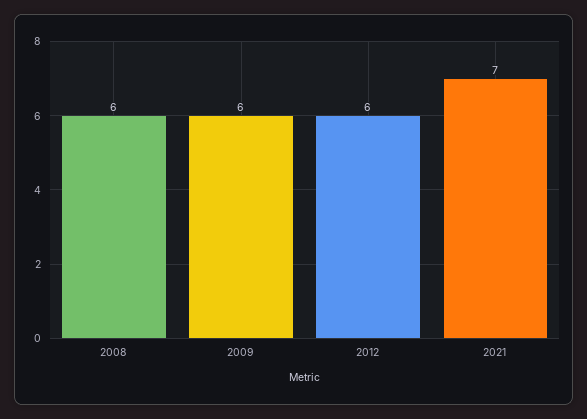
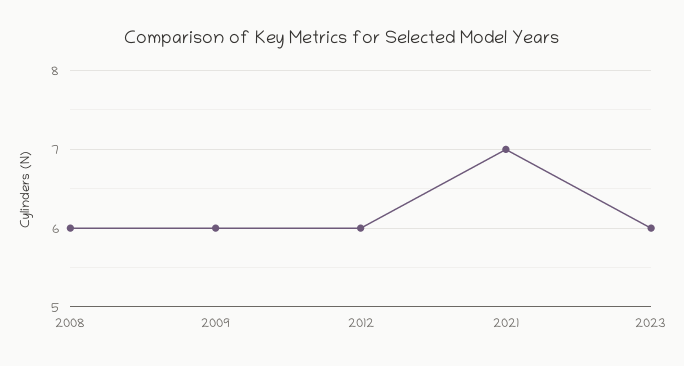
2023: none -> 6

